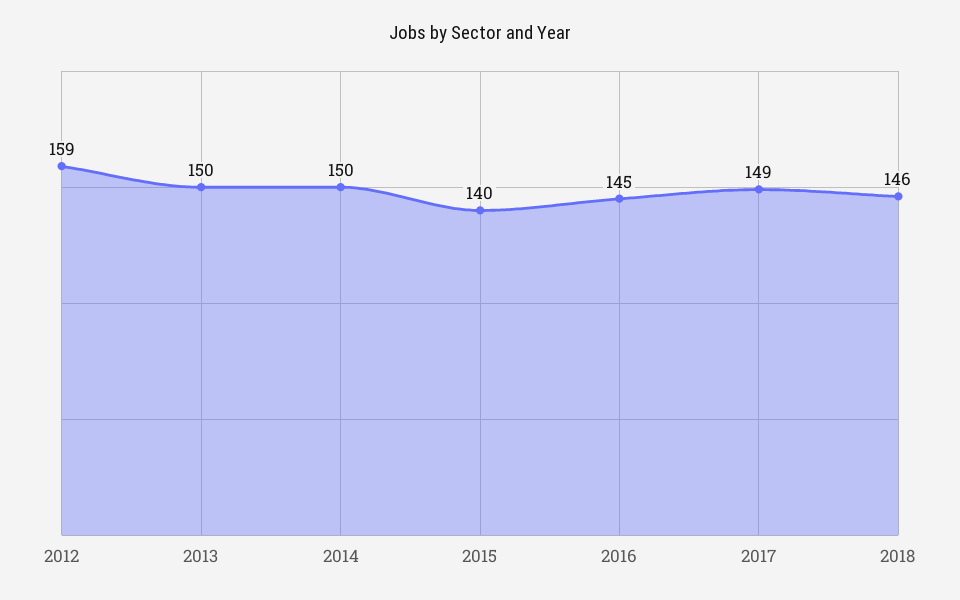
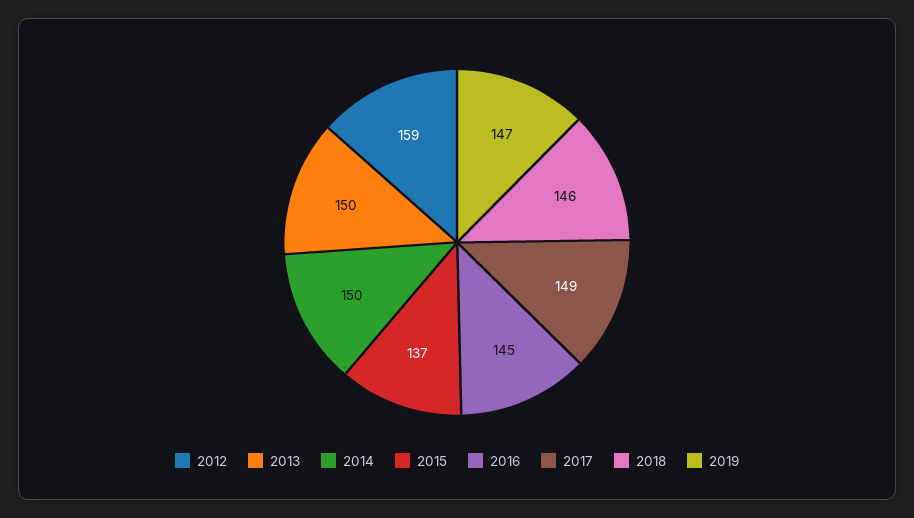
2015: 140 -> 137
2019: none -> 147

